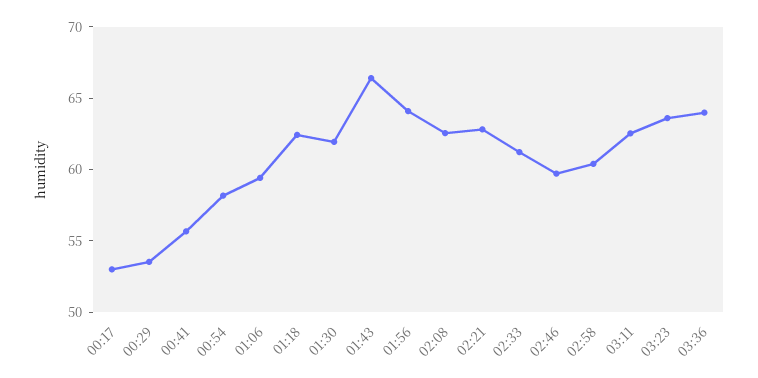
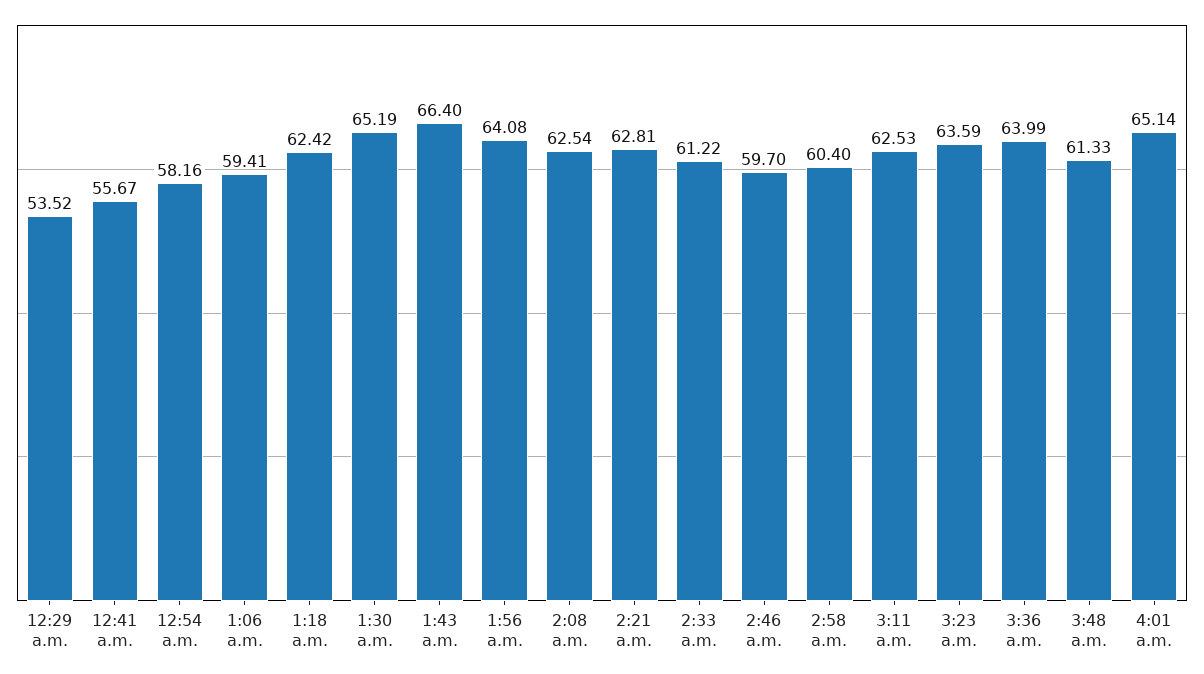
00:17: 53 -> none
01:30: 62 -> 65.19
3:48 a.m.: none -> 61.33
4:01 a.m.: none -> 65.14

